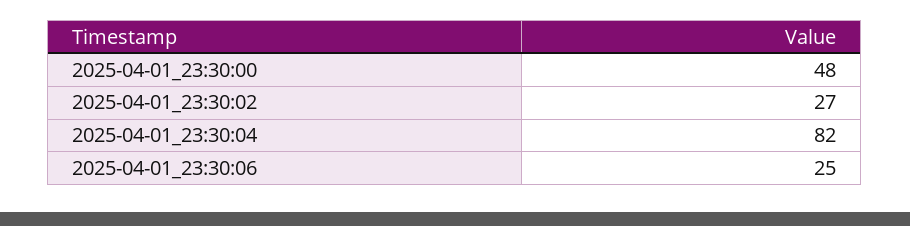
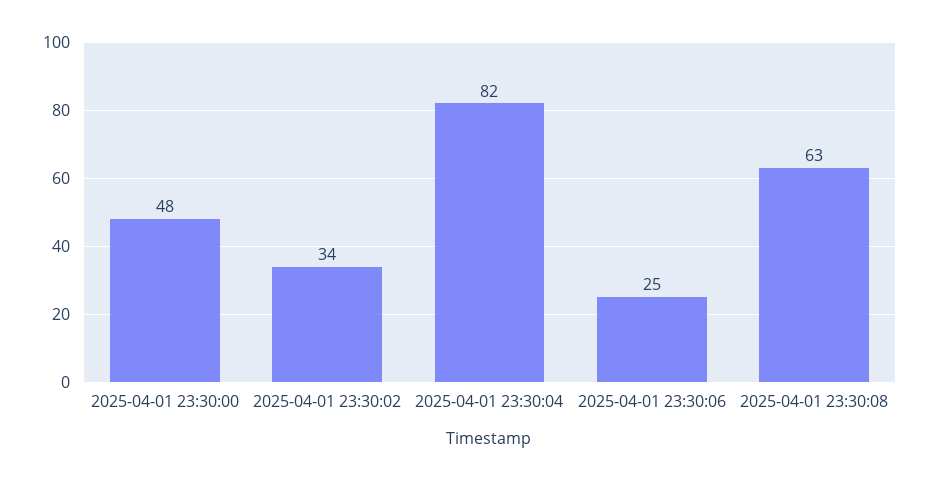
2025-04-01_23:30:02: 27 -> 34
2025-04-01 23:30:08: none -> 63

